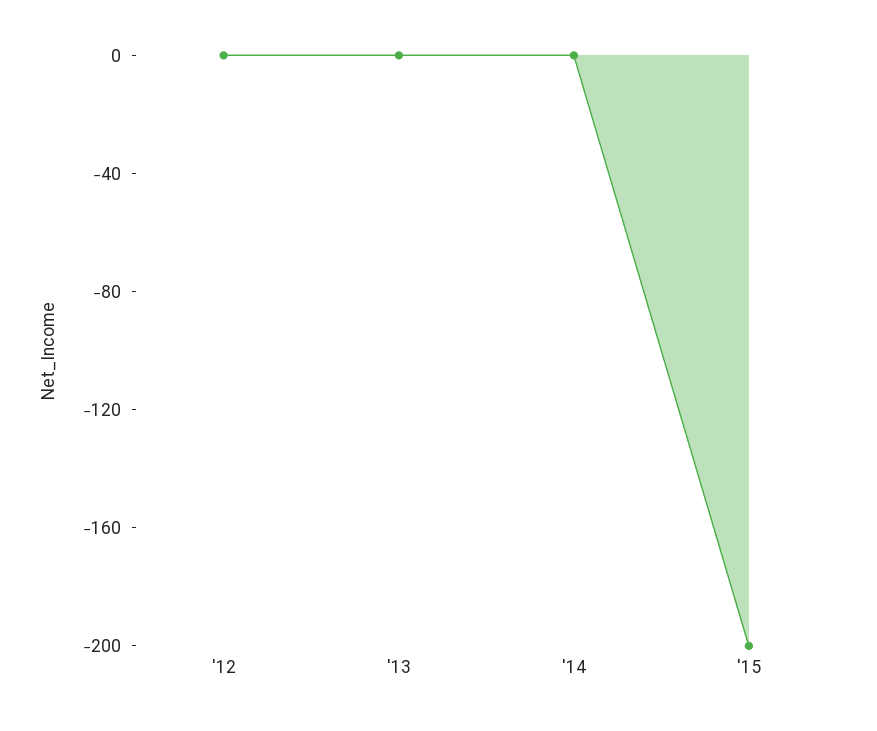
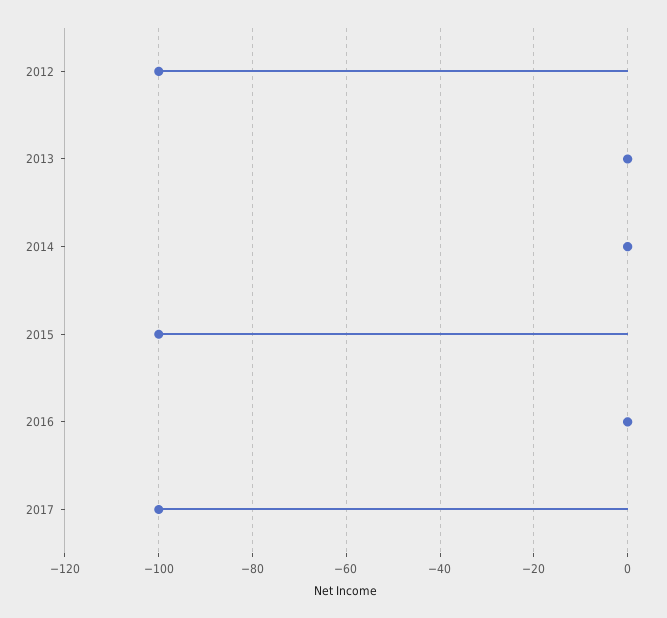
'12: 0 -> -100
'15: -200 -> -100
2016: none -> 0
2017: none -> -100

